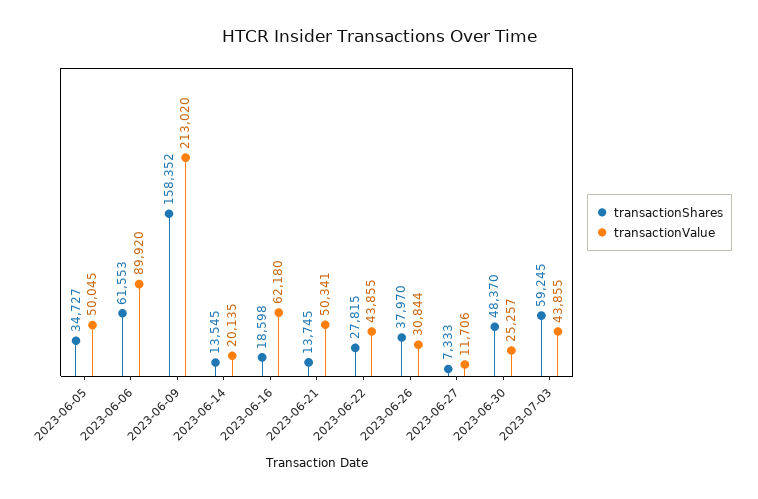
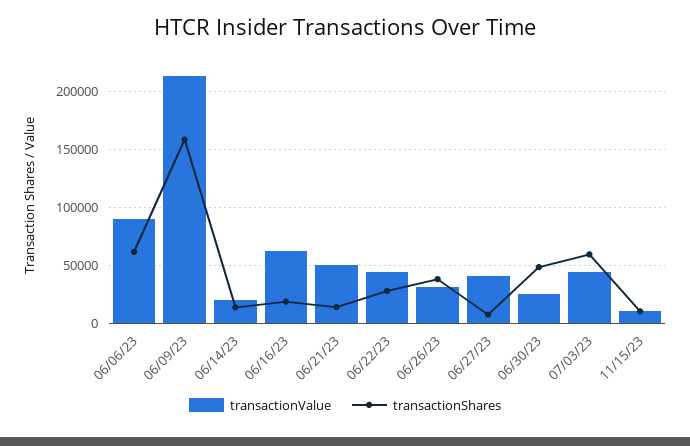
transactionShares, 2023-06-05: 34727 -> none
transactionValue, 2023-06-05: 50045 -> none
transactionValue, 2023-06-27: 11706 -> 40000
transactionValue, 11/15/23: none -> 10000
transactionShares, 11/15/23: none -> 10000

